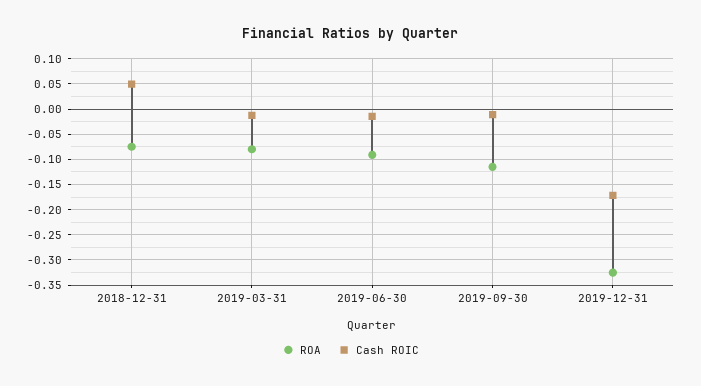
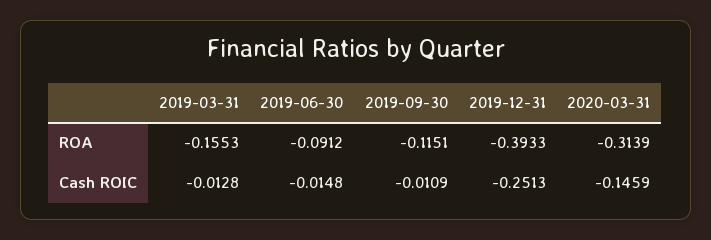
ROA, 2018-12-31: -0.075 -> none
Cash ROIC, 2018-12-31: 0.05 -> none
ROA, 2019-03-31: -0.075 -> -0.1553
ROA, 2019-12-31: -0.325 -> -0.3933
Cash ROIC, 2019-12-31: -0.175 -> -0.2513
ROA, 2020-03-31: none -> -0.3139
Cash ROIC, 2020-03-31: none -> -0.1459

